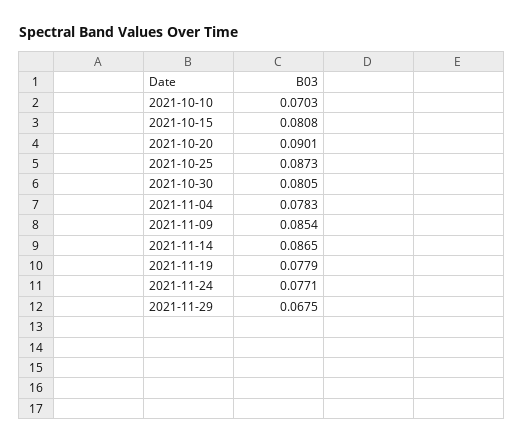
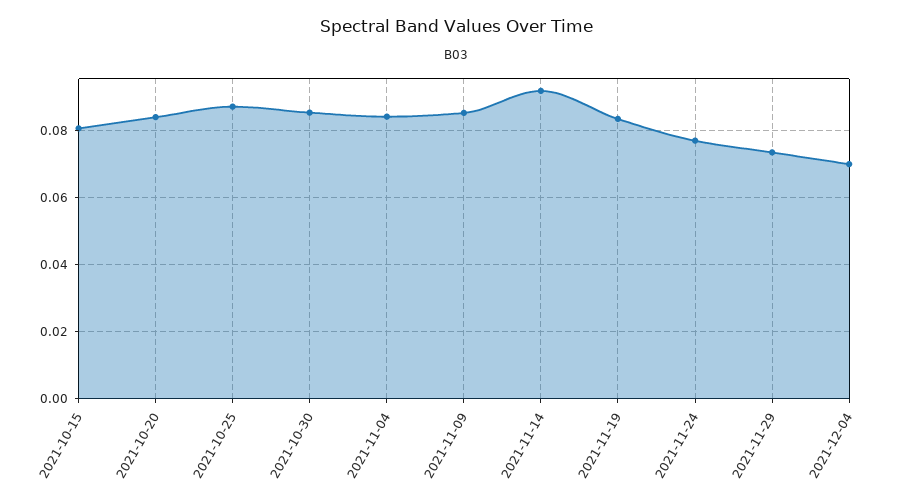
2021-10-10: 0.0703 -> none
2021-10-20: 0.0901 -> 0.084
2021-10-30: 0.0805 -> 0.086
2021-11-04: 0.0783 -> 0.084
2021-11-14: 0.0865 -> 0.092
2021-11-19: 0.0779 -> 0.084
2021-11-29: 0.0675 -> 0.074
2021-12-04: none -> 0.07

